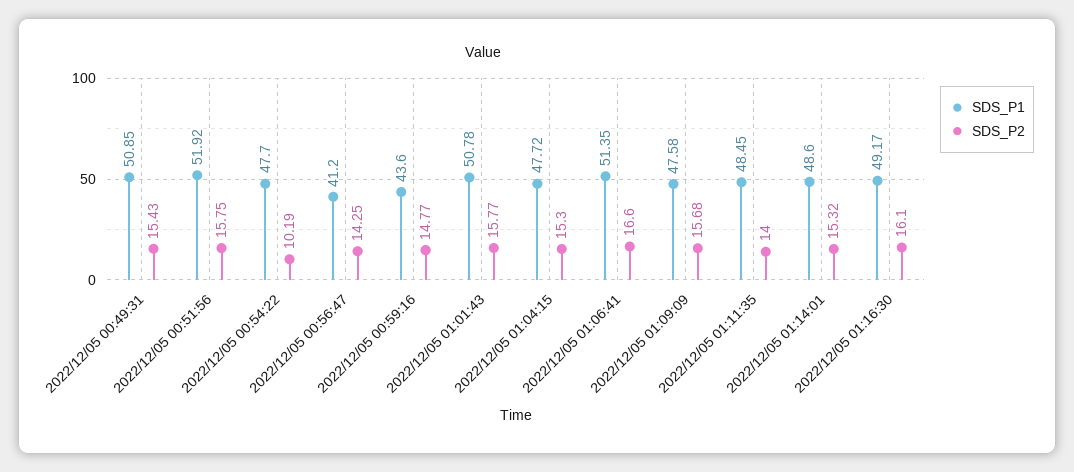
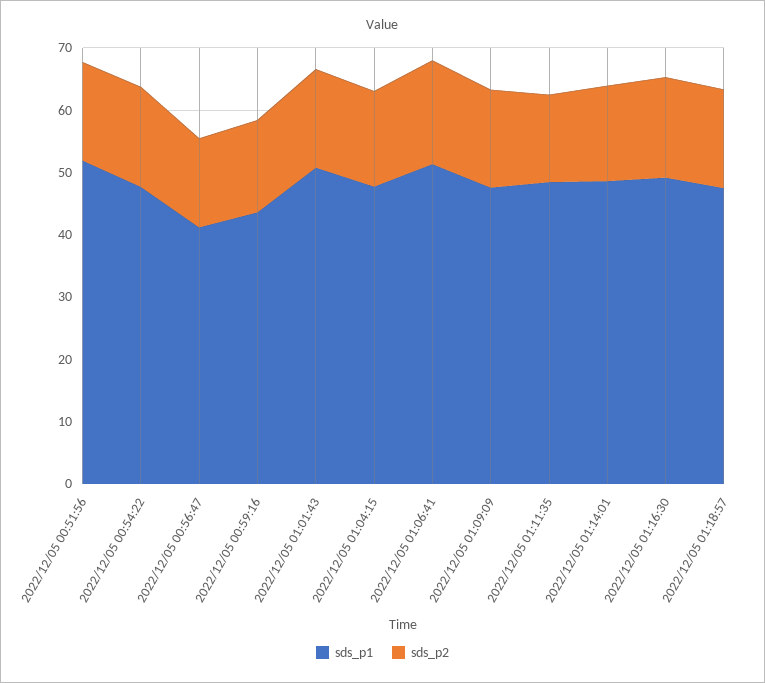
SDS_P1, 2022/12/05 00:49:31: 50.85 -> none
SDS_P2, 2022/12/05 00:49:31: 15.43 -> none
SDS_P2, 2022/12/05 00:54:22: 10.19 -> 16
SDS_P1, 2022/12/05 01:18:57: none -> 48
SDS_P2, 2022/12/05 01:18:57: none -> 16

